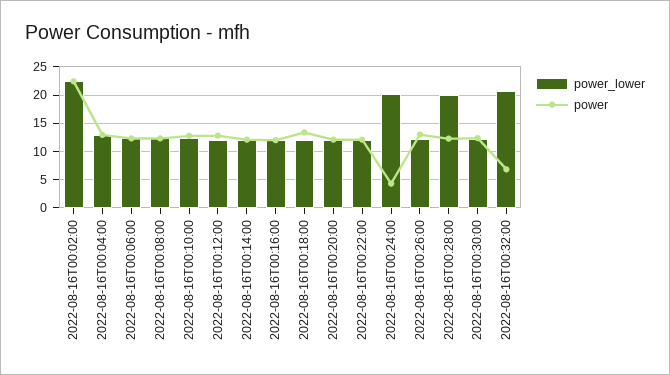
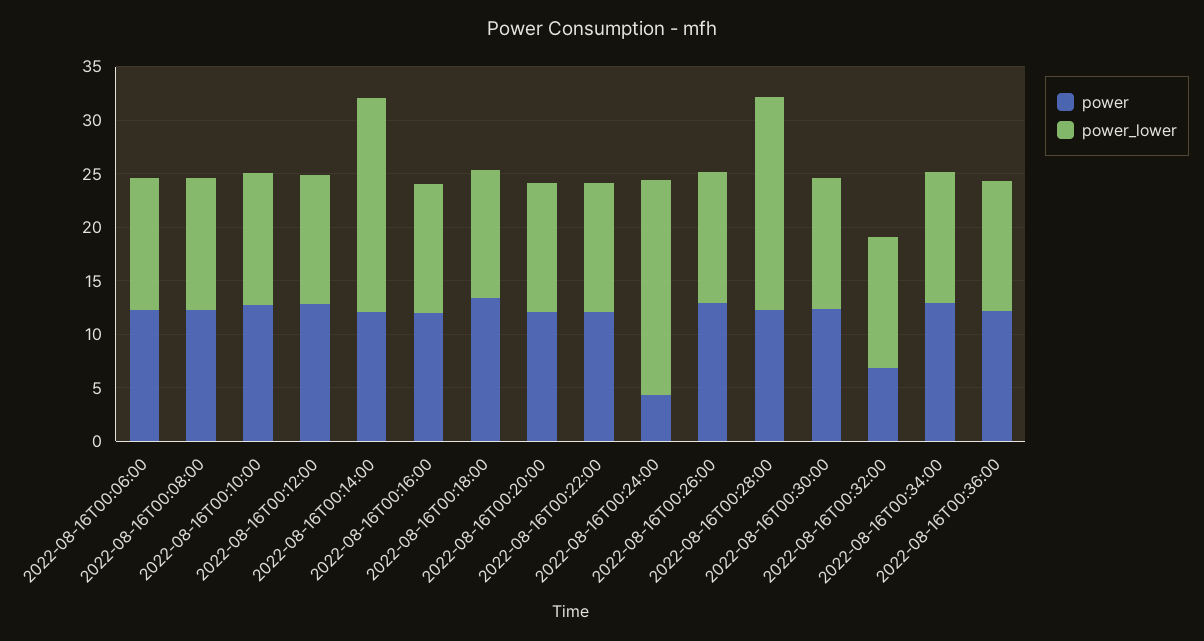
power_lower, 2022-08-16T00:02:00: 22.5 -> none
power, 2022-08-16T00:02:00: 22.5 -> none
power_lower, 2022-08-16T00:04:00: 12.5 -> none
power, 2022-08-16T00:04:00: 12.5 -> none
power_lower, 2022-08-16T00:14:00: 12.5 -> 20
power_lower, 2022-08-16T00:32:00: 20 -> 12
power, 2022-08-16T00:34:00: none -> 13
power_lower, 2022-08-16T00:34:00: none -> 12
power, 2022-08-16T00:36:00: none -> 12
power_lower, 2022-08-16T00:36:00: none -> 12

